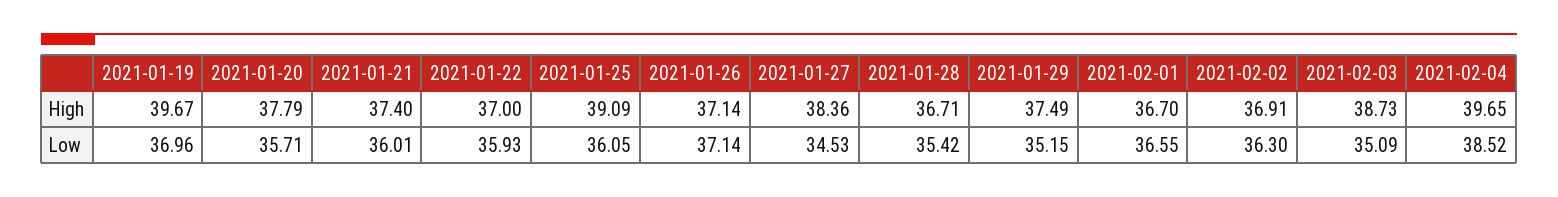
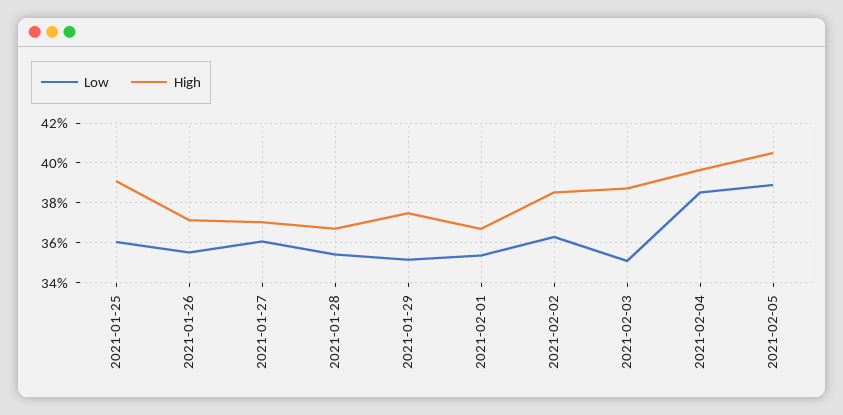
High, 2021-01-19: 39.67 -> none
High, 2021-01-20: 37.79 -> none
High, 2021-01-21: 37.4 -> none
High, 2021-01-22: 37 -> none
High, 2021-01-27: 38.36 -> 37
High, 2021-02-02: 36.91 -> 38.5
Low, 2021-01-19: 36.96 -> none
Low, 2021-01-20: 35.71 -> none
Low, 2021-01-21: 36.01 -> none
Low, 2021-01-22: 35.93 -> none
Low, 2021-01-26: 37.14 -> 35.5
Low, 2021-01-27: 34.53 -> 36
Low, 2021-02-01: 36.55 -> 35.5
Low, 2021-02-05: none -> 39
High, 2021-02-05: none -> 40.5

